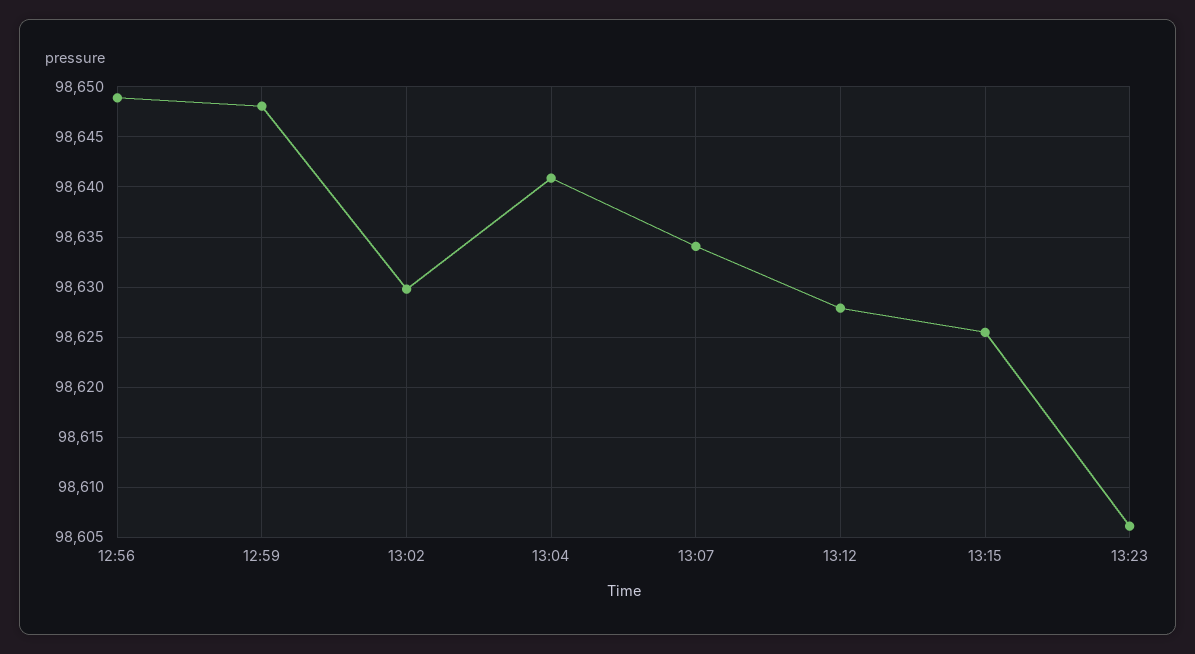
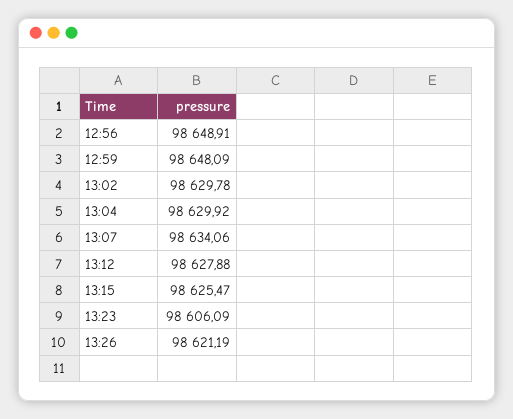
13:04: 98641 -> 98629.92
13:26: none -> 98621.19

